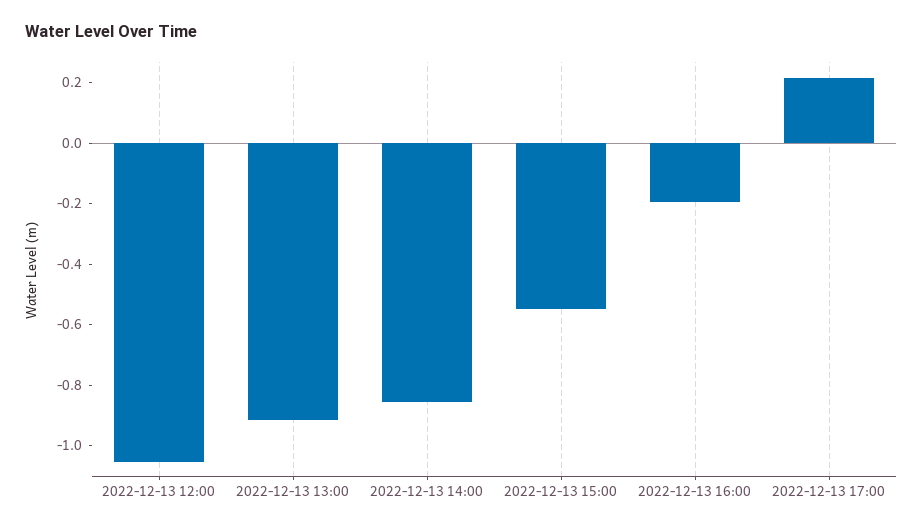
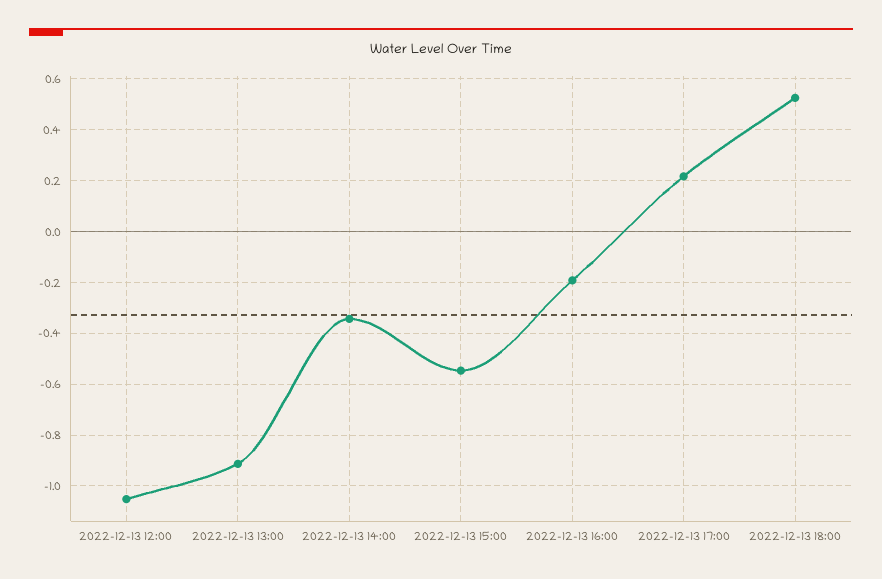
2022-12-13 14:00: -0.85 -> -0.35
2022-12-13 18:00: none -> 0.525

